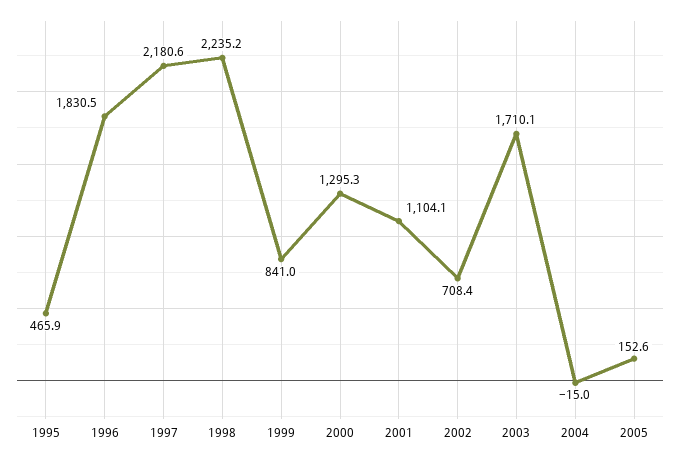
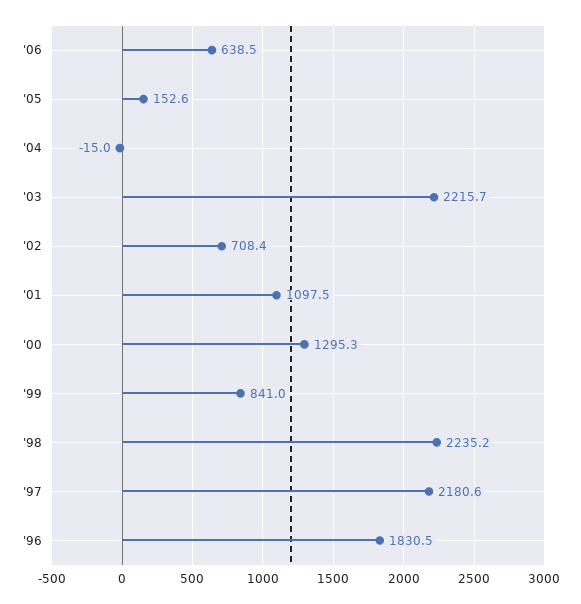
1995: 465.9 -> none
2001: 1104.1 -> 1097.5
2003: 1710.1 -> 2215.7
'06: none -> 638.5

